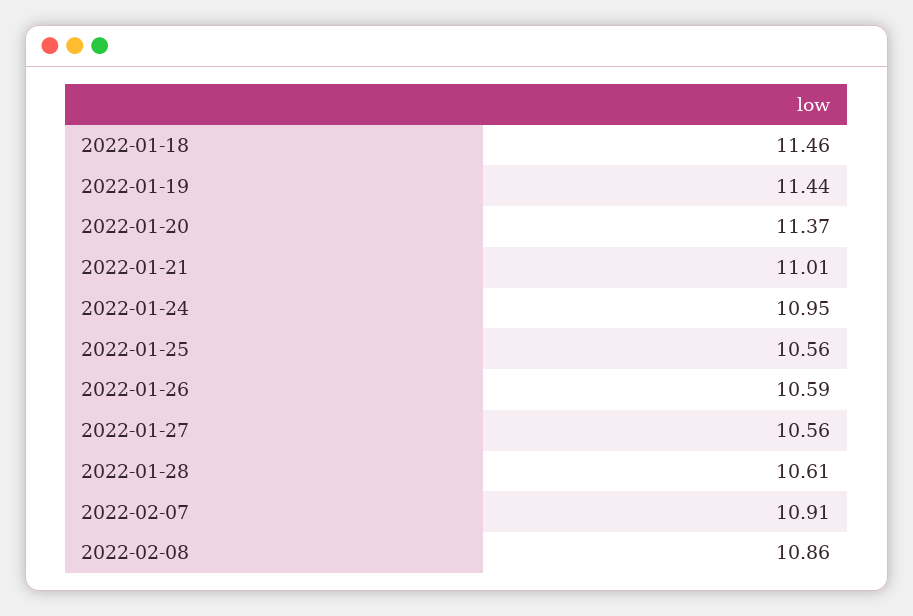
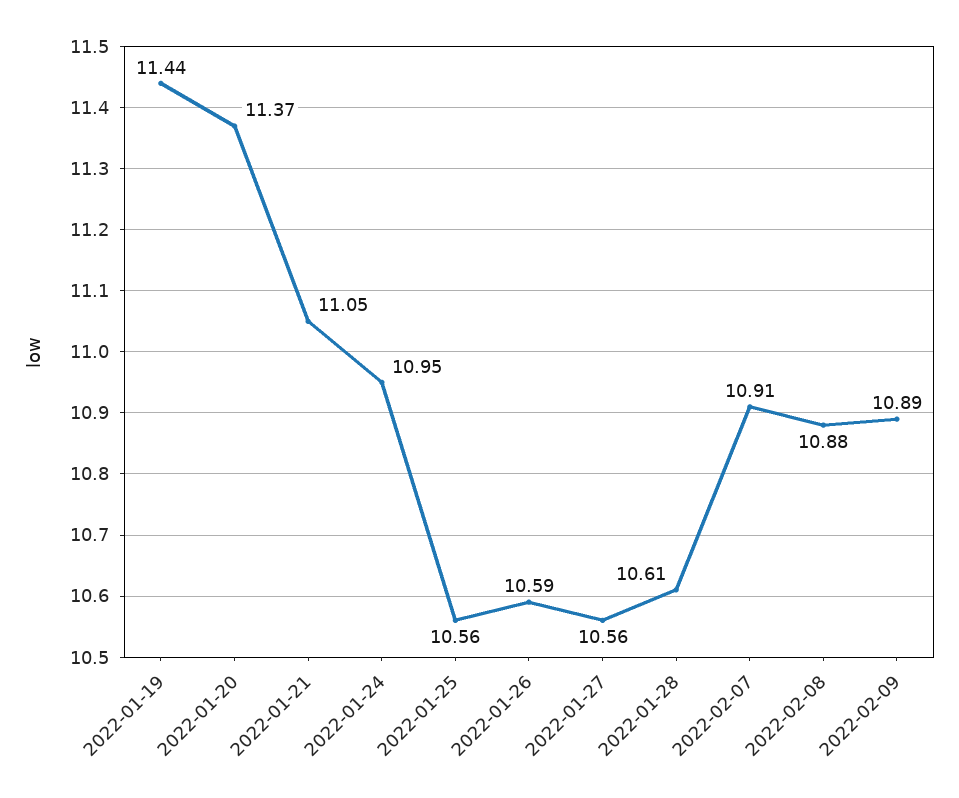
2022-01-18: 11.46 -> none
2022-01-21: 11.01 -> 11.05
2022-02-08: 10.86 -> 10.88
2022-02-09: none -> 10.89

